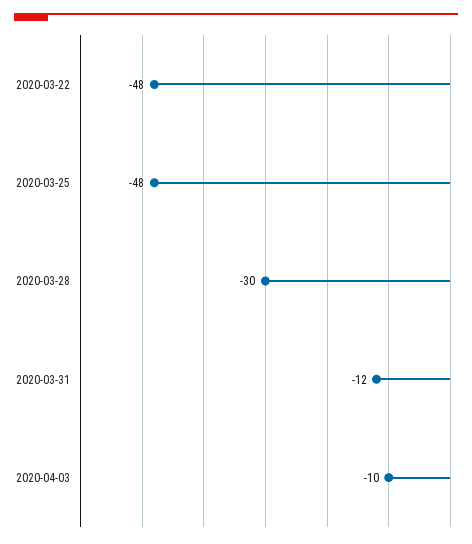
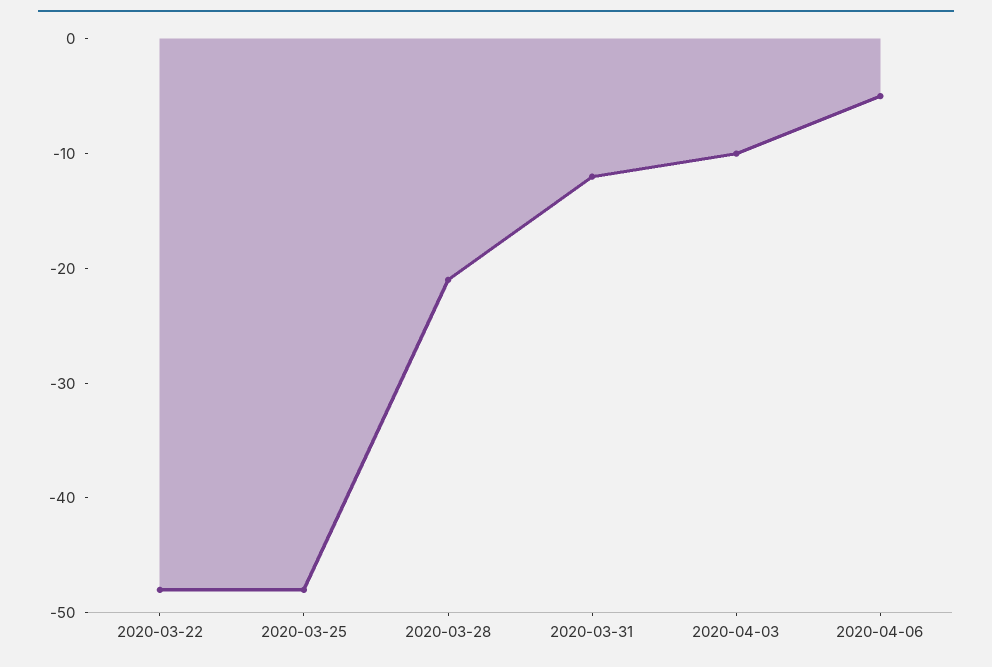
2020-03-28: -30 -> -21
2020-04-06: none -> -5

